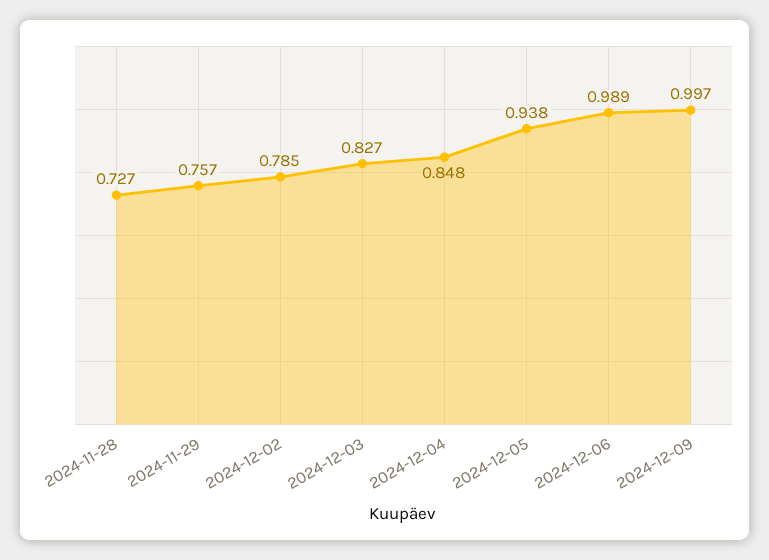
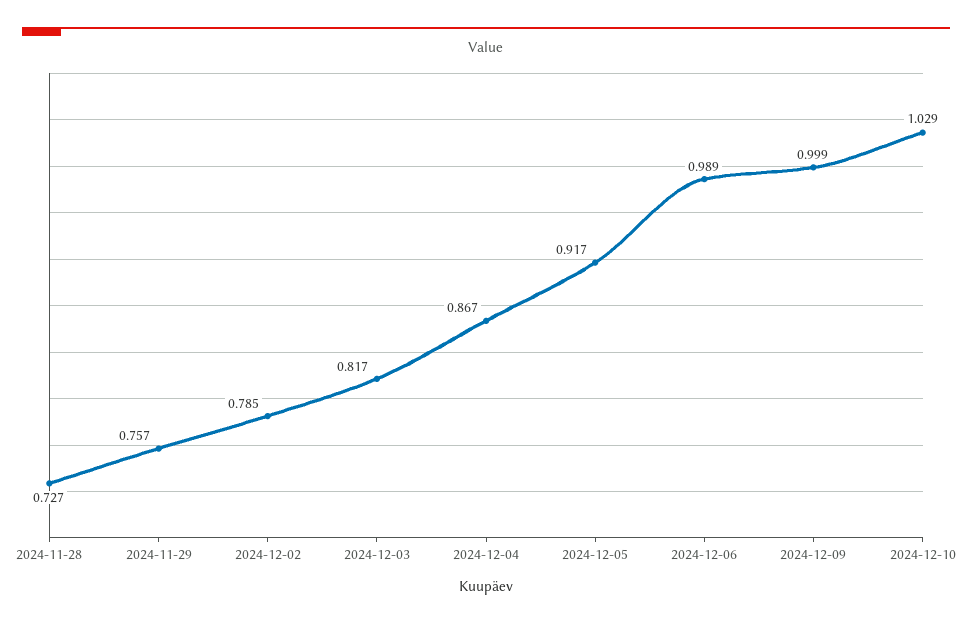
2024-12-03: 0.827 -> 0.817
2024-12-04: 0.848 -> 0.867
2024-12-05: 0.938 -> 0.917
2024-12-09: 0.997 -> 0.999
2024-12-10: none -> 1.029

